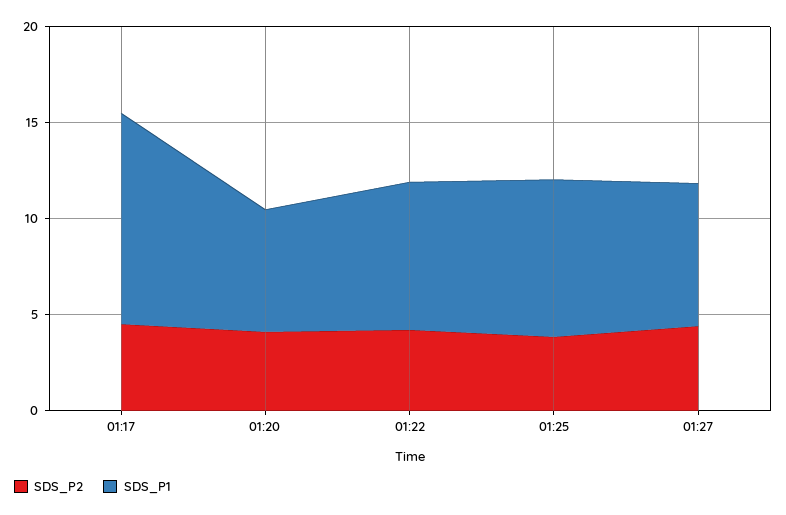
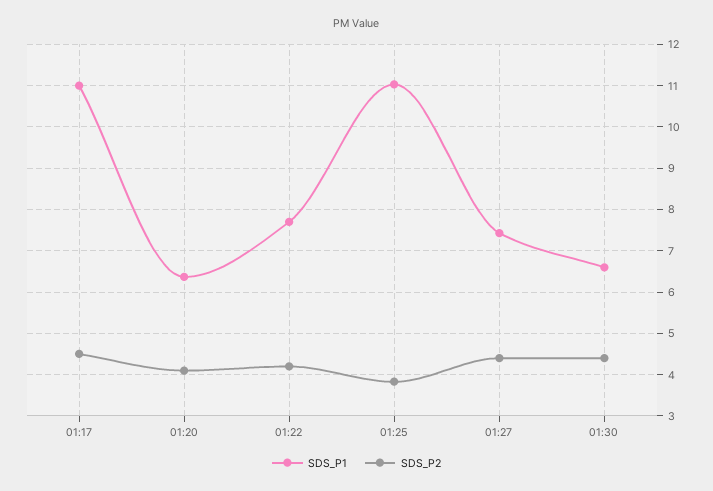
SDS_P1, 01:25: 8 -> 11
SDS_P1, 01:30: none -> 6.6
SDS_P2, 01:30: none -> 4.4

